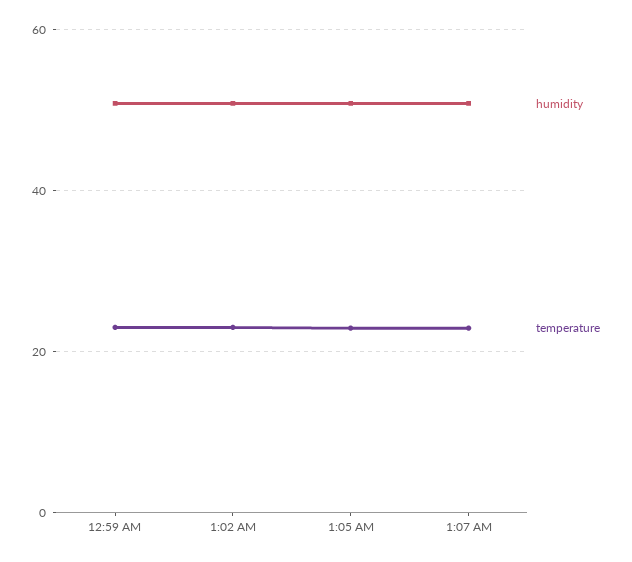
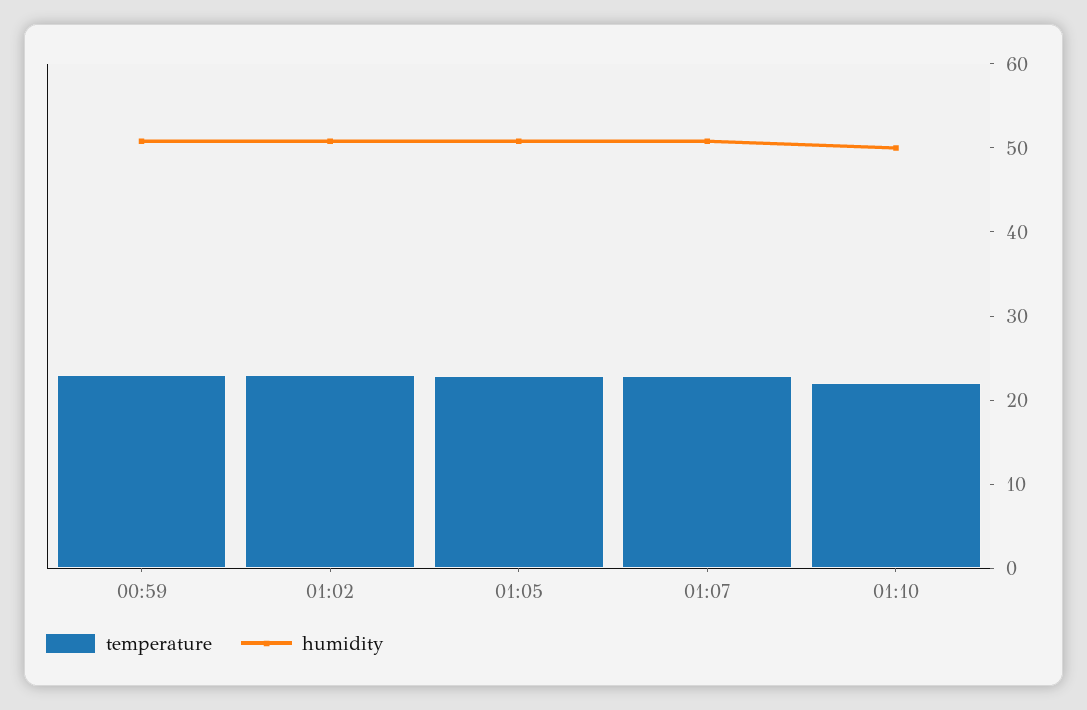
temperature, 01:10: none -> 22
humidity, 01:10: none -> 50

